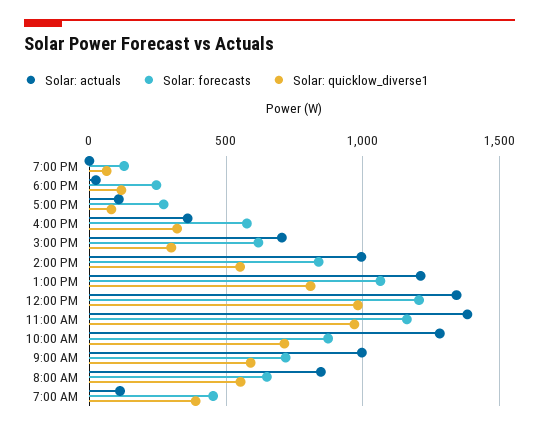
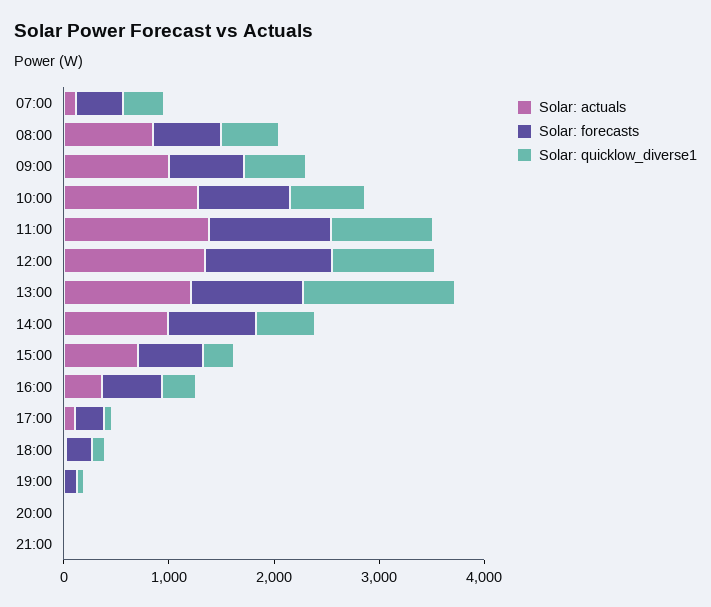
Solar: quicklow_diverse1, 1:00 PM: 800 -> 1400
Solar: actuals, 20:00: none -> 0
Solar: forecasts, 20:00: none -> 0
Solar: quicklow_diverse1, 20:00: none -> 0
Solar: actuals, 21:00: none -> 0
Solar: forecasts, 21:00: none -> 0
Solar: quicklow_diverse1, 21:00: none -> 0

